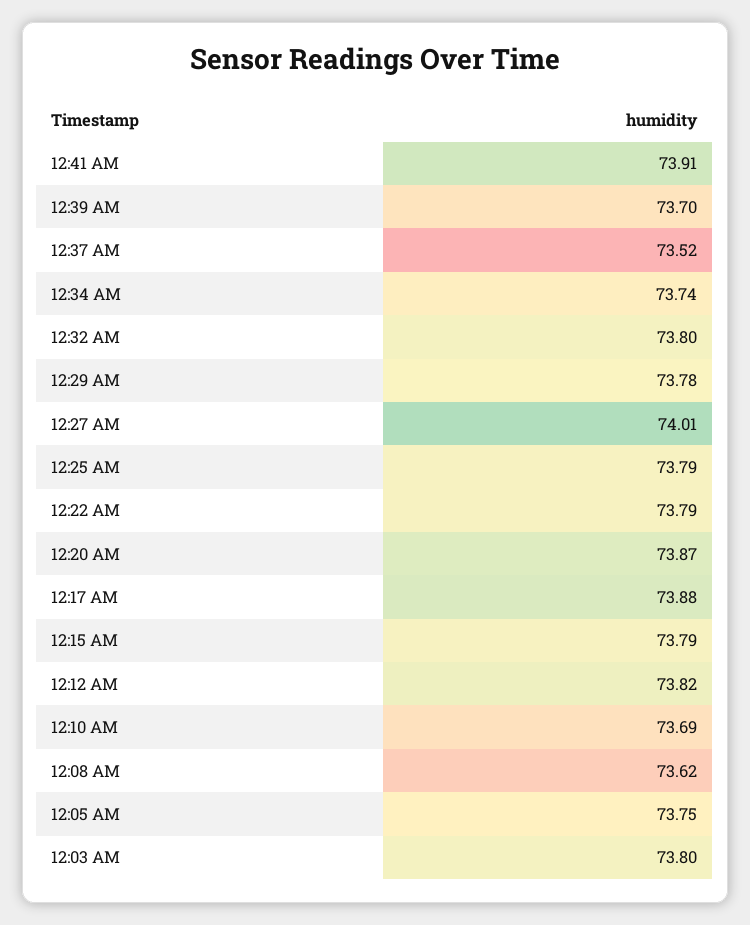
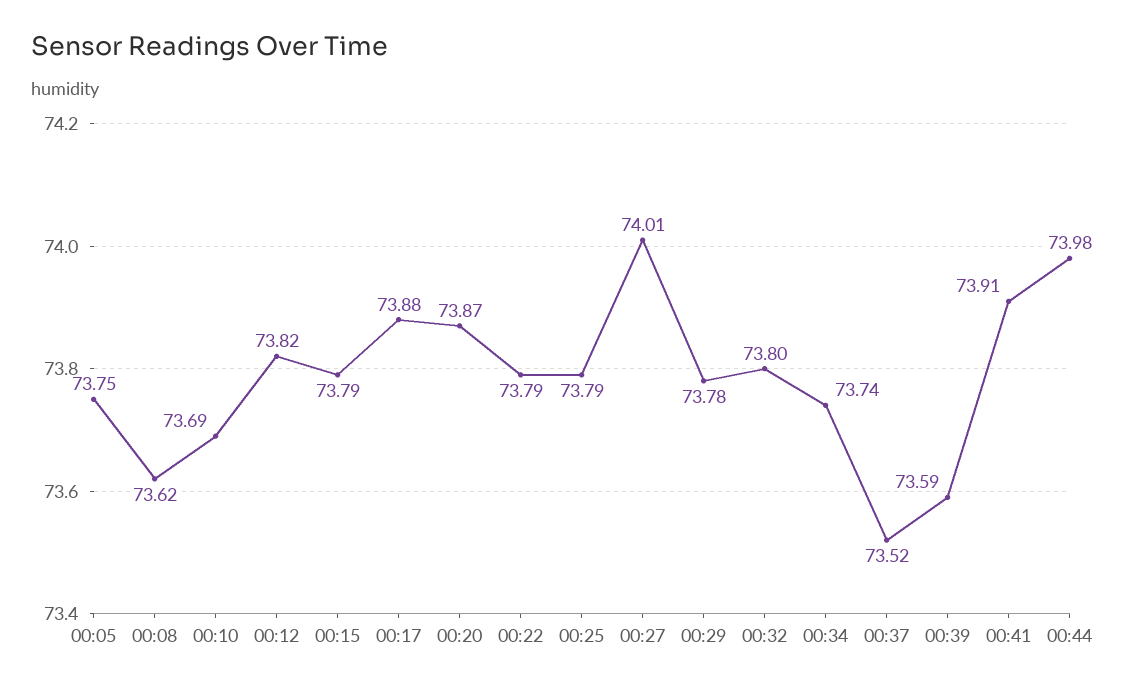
12:39 AM: 73.7 -> 73.59
12:03 AM: 73.8 -> none
00:44: none -> 73.98

